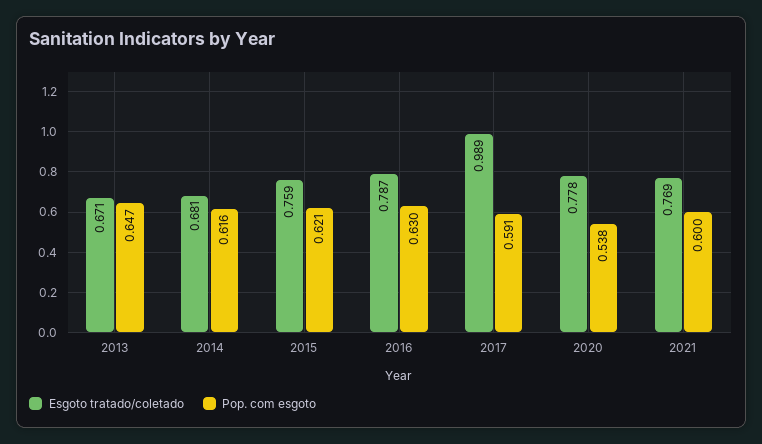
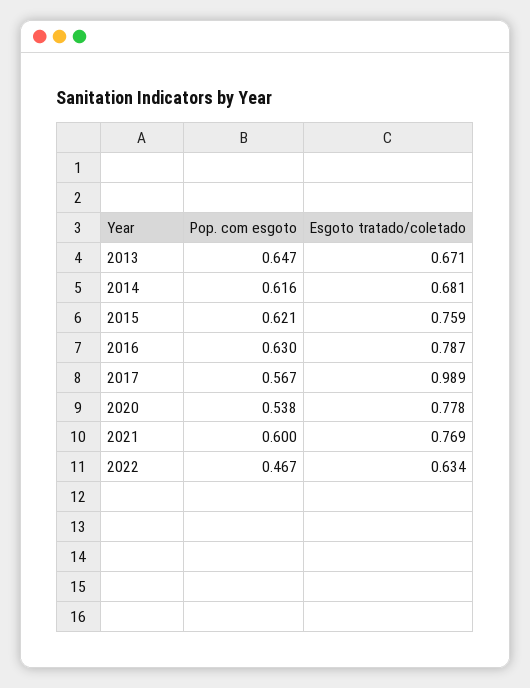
Pop. com esgoto, 2017: 0.591 -> 0.567
Pop. com esgoto, 2022: none -> 0.467
Esgoto tratado/coletado, 2022: none -> 0.634

